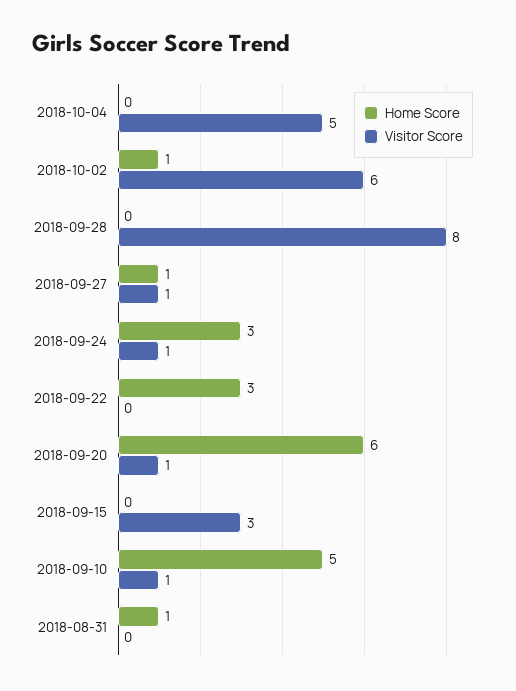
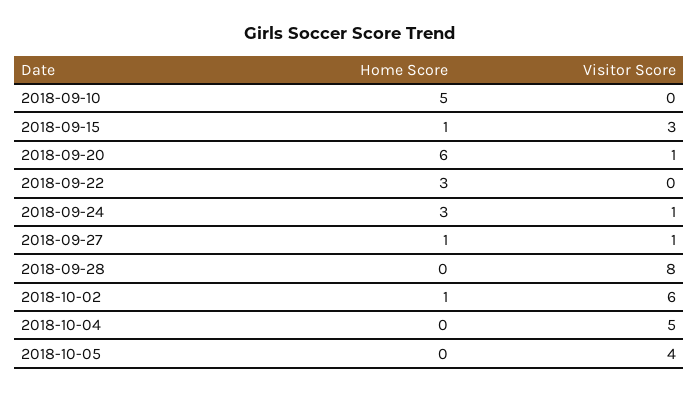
Home Score, 2018-09-15: 0 -> 1
Visitor Score, 2018-09-10: 1 -> 0
Home Score, 2018-08-31: 1 -> none
Visitor Score, 2018-08-31: 0 -> none
Home Score, 2018-10-05: none -> 0
Visitor Score, 2018-10-05: none -> 4

